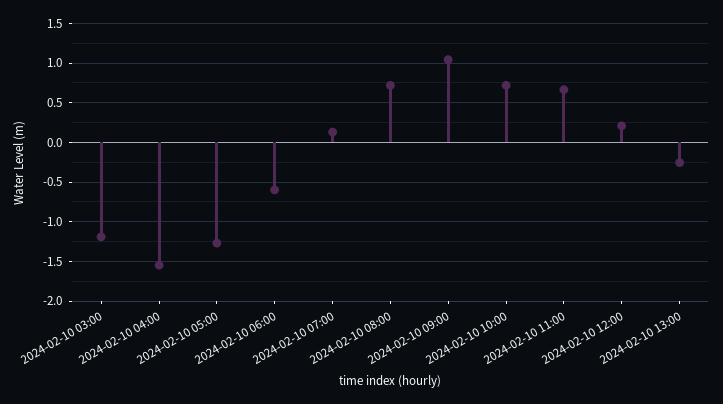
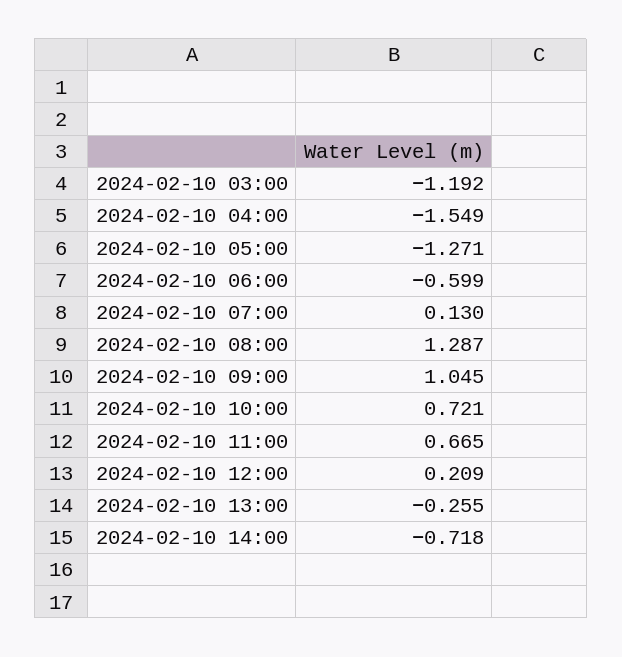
2024-02-10 08:00: 0.7 -> 1.287
2024-02-10 14:00: none -> -0.718

